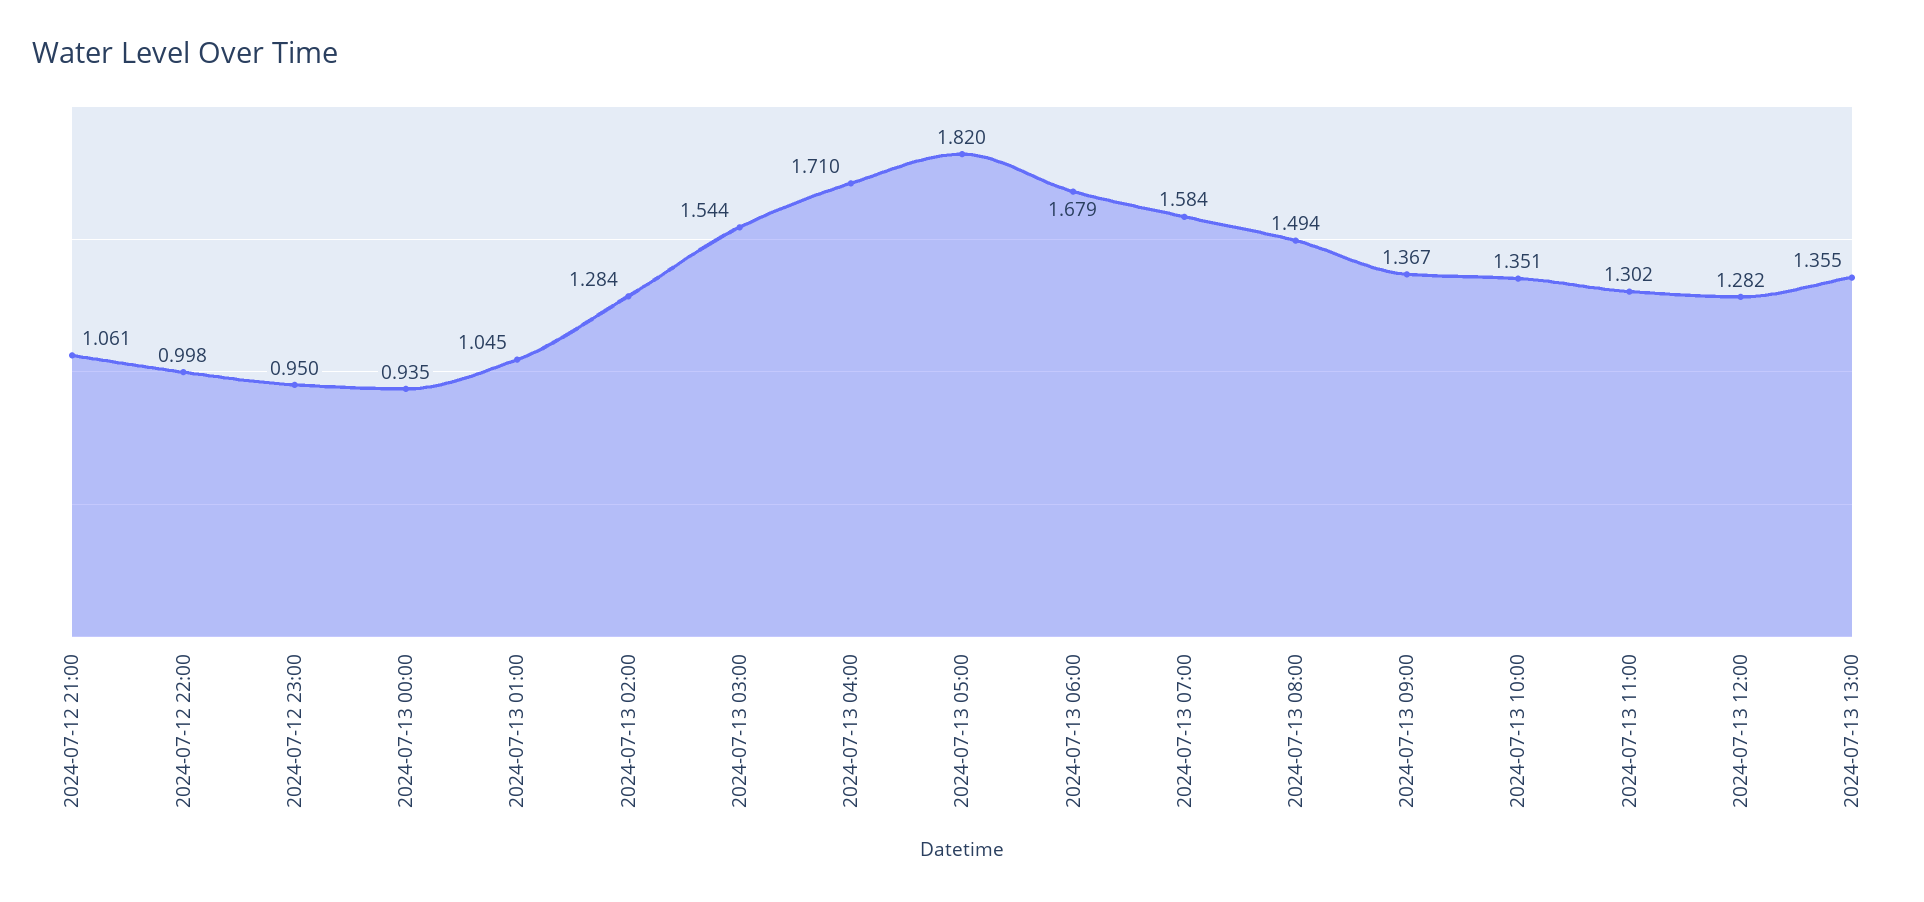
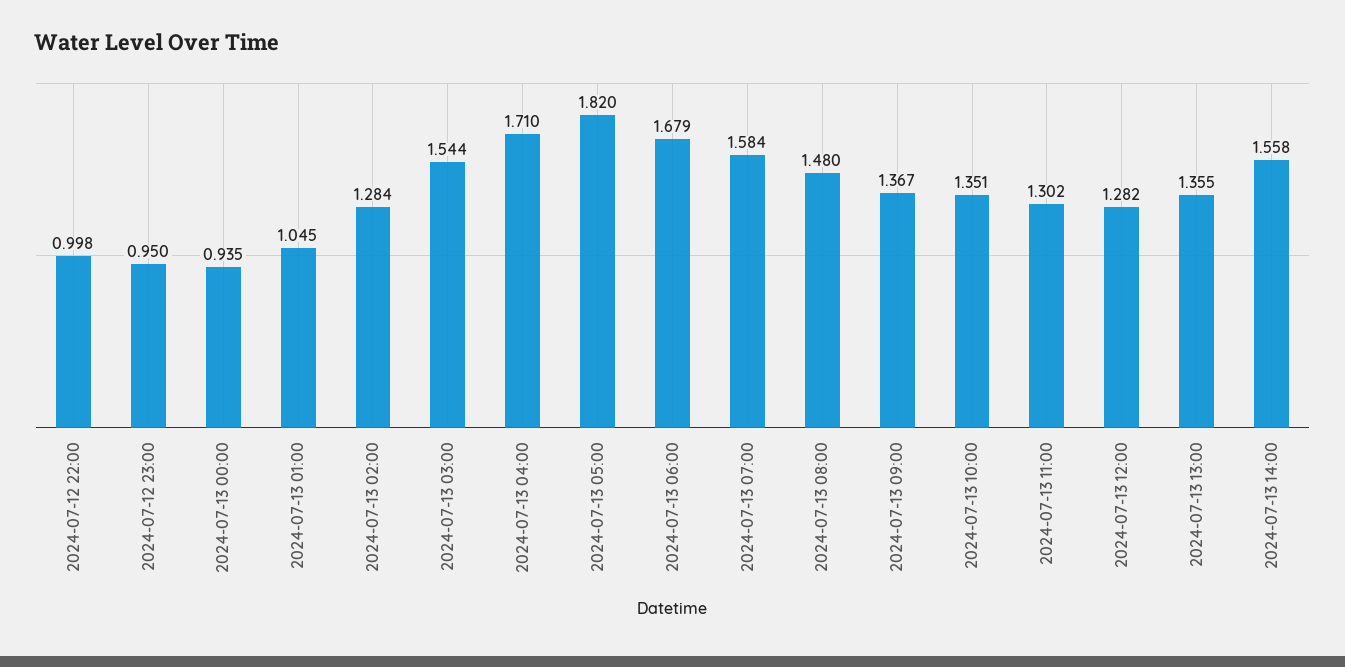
2024-07-12 21:00: 1.061 -> none
2024-07-13 08:00: 1.494 -> 1.48
2024-07-13 14:00: none -> 1.558

